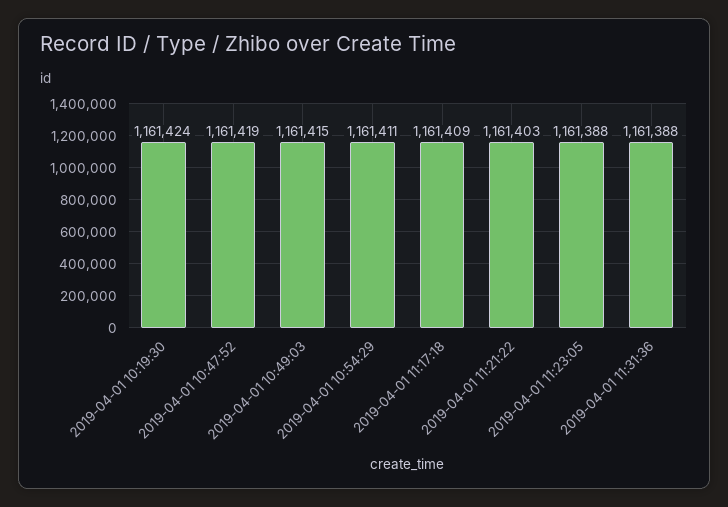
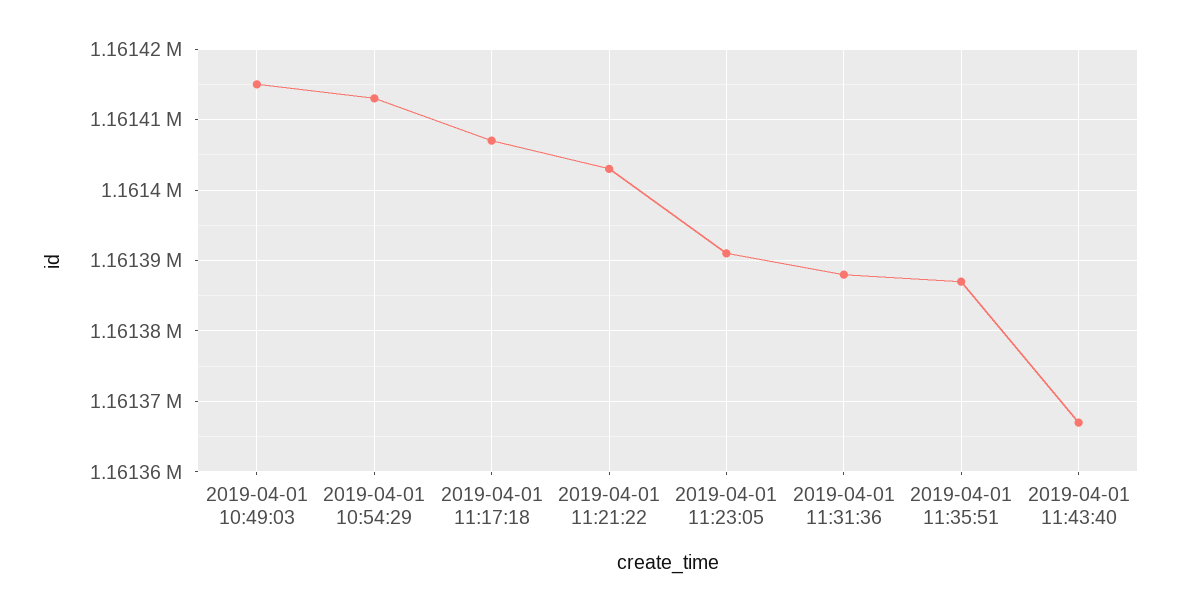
2019-04-01 10:19:30: 1161424 -> none
2019-04-01 10:47:52: 1161419 -> none
2019-04-01 10:54:29: 1161411 -> 1161413
2019-04-01 11:17:18: 1161409 -> 1161407
2019-04-01 11:23:05: 1161388 -> 1161391
2019-04-01 11:35:51: none -> 1161387
2019-04-01 11:43:40: none -> 1161367

